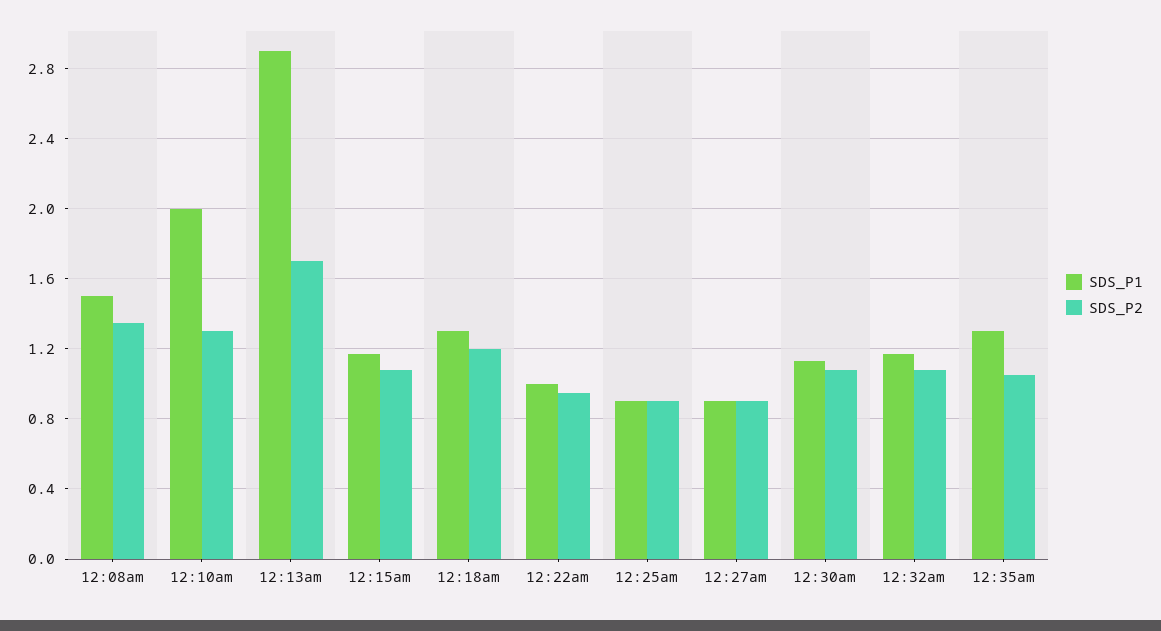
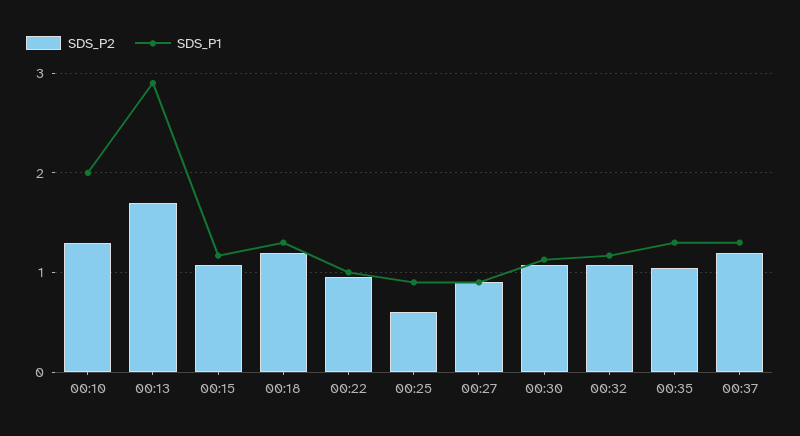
SDS_P1, 12:08am: 1.5 -> none
SDS_P2, 12:08am: 1.35 -> none
SDS_P2, 12:25am: 0.9 -> 0.6
SDS_P2, 00:37: none -> 1.2
SDS_P1, 00:37: none -> 1.3

